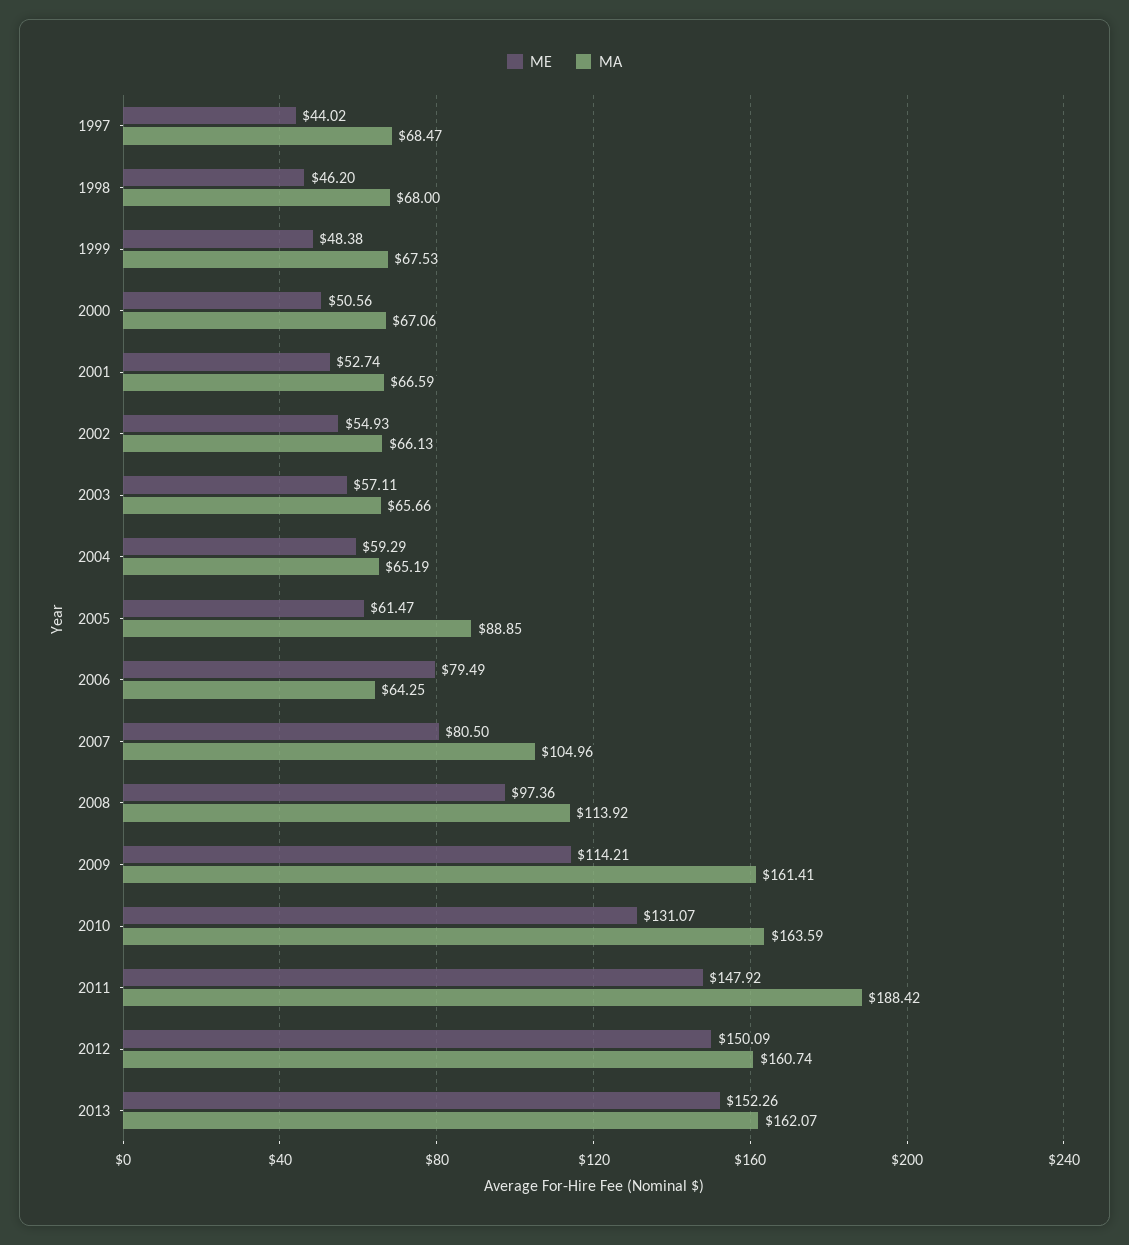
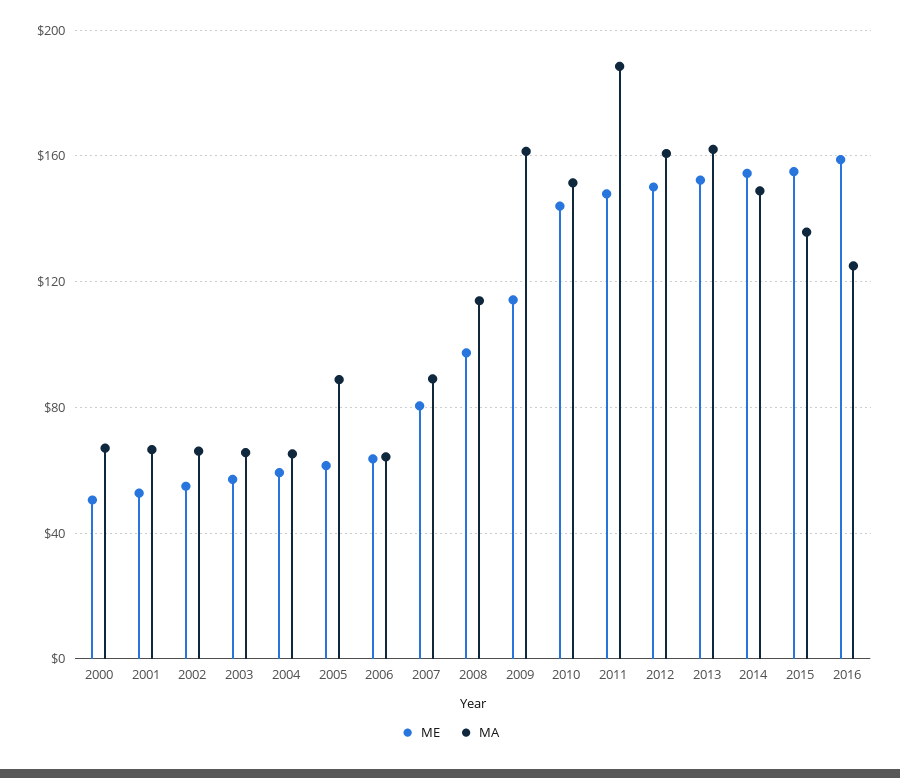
ME, 1997: 44.02 -> none
MA, 1997: 68.47 -> none
ME, 1998: 46.2 -> none
MA, 1998: 68 -> none
ME, 1999: 48.38 -> none
MA, 1999: 67.53 -> none
ME, 2006: 79.49 -> 65
MA, 2007: 104.96 -> 90
ME, 2010: 131.07 -> 145
MA, 2010: 163.59 -> 150
ME, 2014: none -> 155
MA, 2014: none -> 150
ME, 2015: none -> 155
MA, 2015: none -> 135
ME, 2016: none -> 160
MA, 2016: none -> 125

